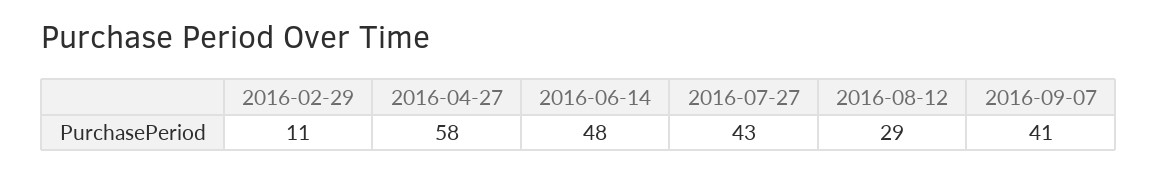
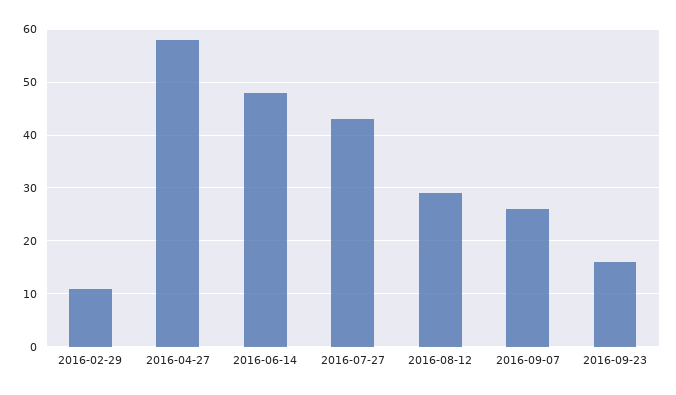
2016-09-07: 41 -> 25
2016-09-23: none -> 15

